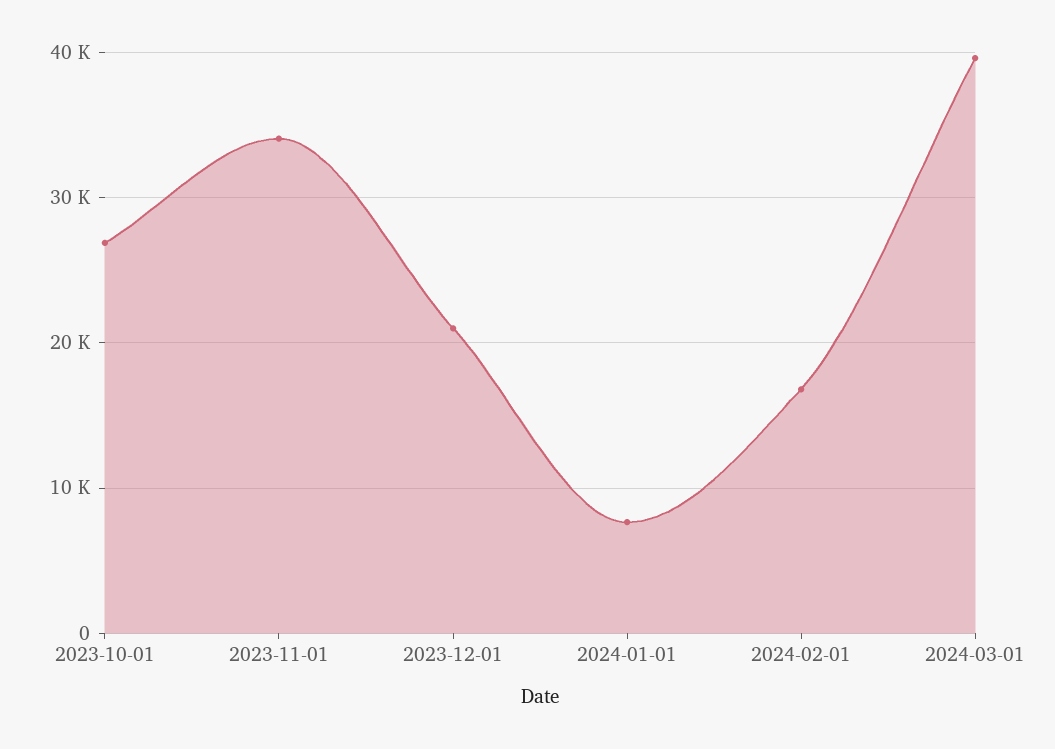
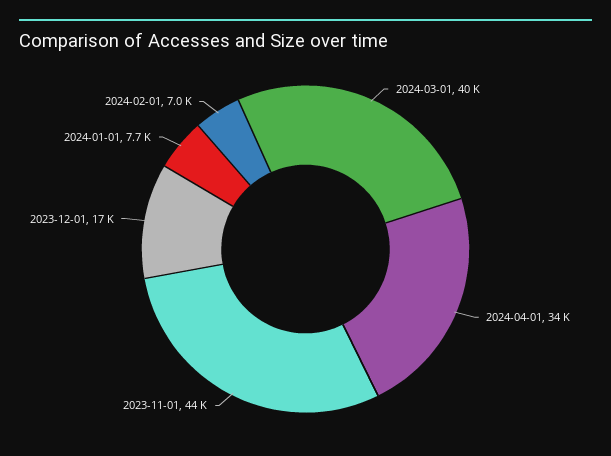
2023-10-01: 27000 -> none
2023-11-01: 34000 -> 44000
2023-12-01: 21000 -> 17000
2024-02-01: 17000 -> 7000
2024-04-01: none -> 34000

